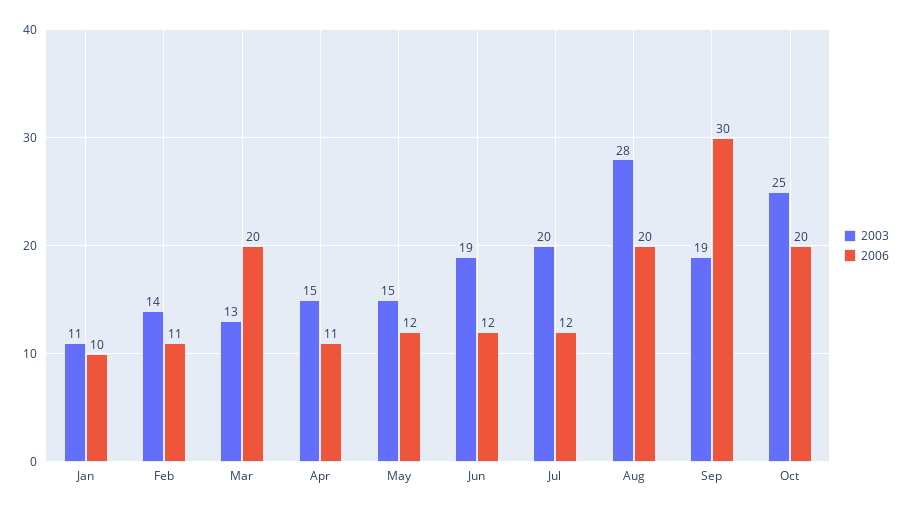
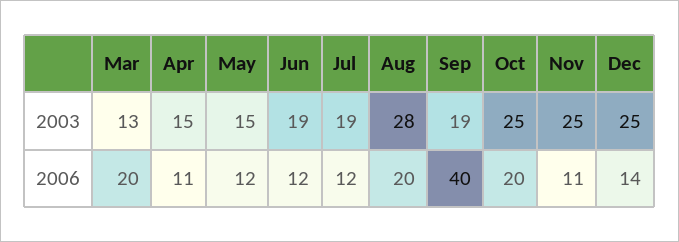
2003, Jan: 11 -> none
2006, Jan: 10 -> none
2003, Feb: 14 -> none
2006, Feb: 11 -> none
2003, Jul: 20 -> 19
2006, Sep: 30 -> 40
2003, Nov: none -> 25
2003, Dec: none -> 25
2006, Nov: none -> 11
2006, Dec: none -> 14

